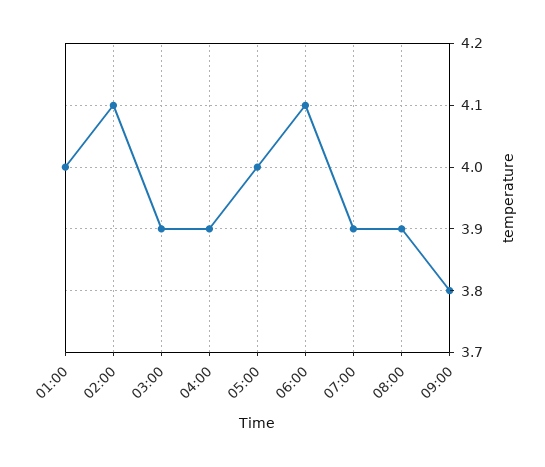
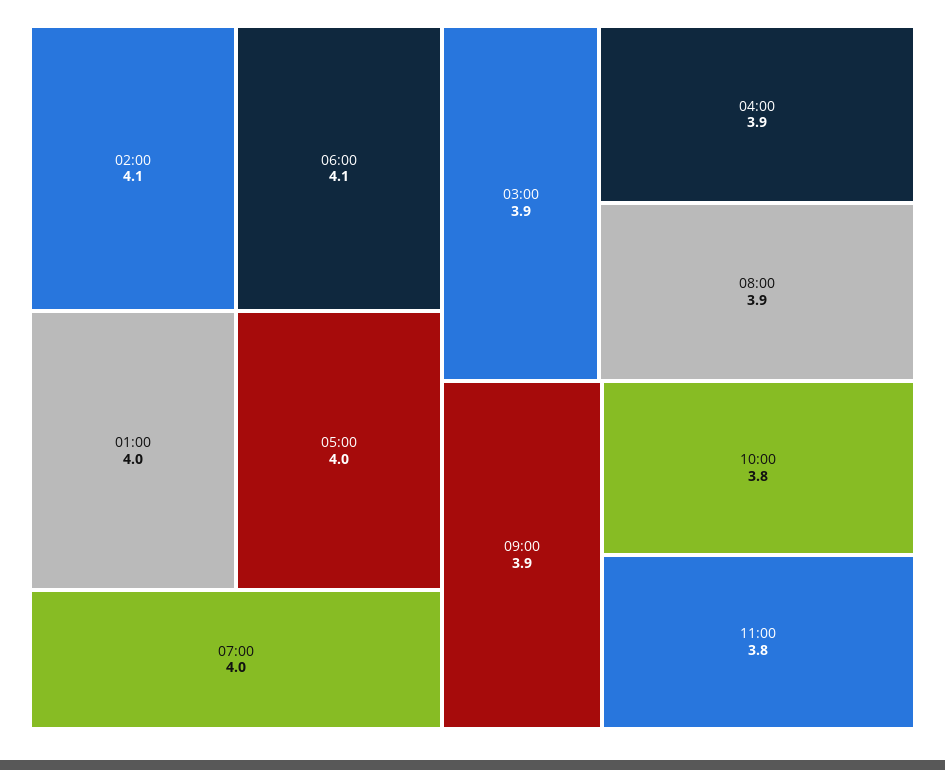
07:00: 3.9 -> 4
09:00: 3.8 -> 3.9
10:00: none -> 3.8
11:00: none -> 3.8

